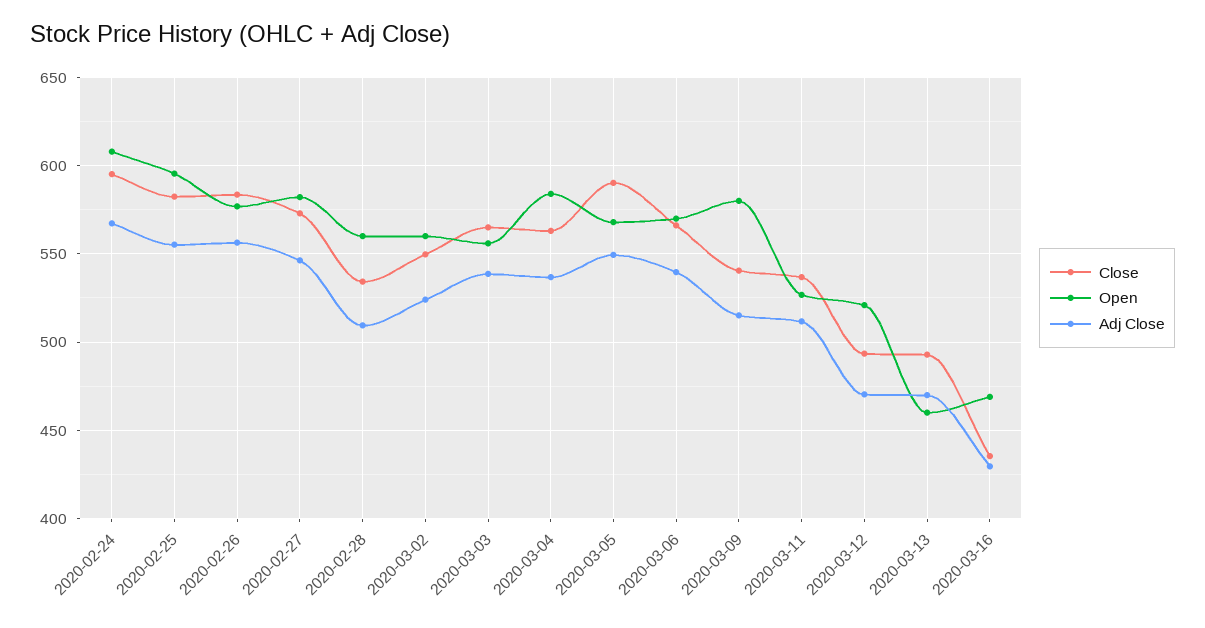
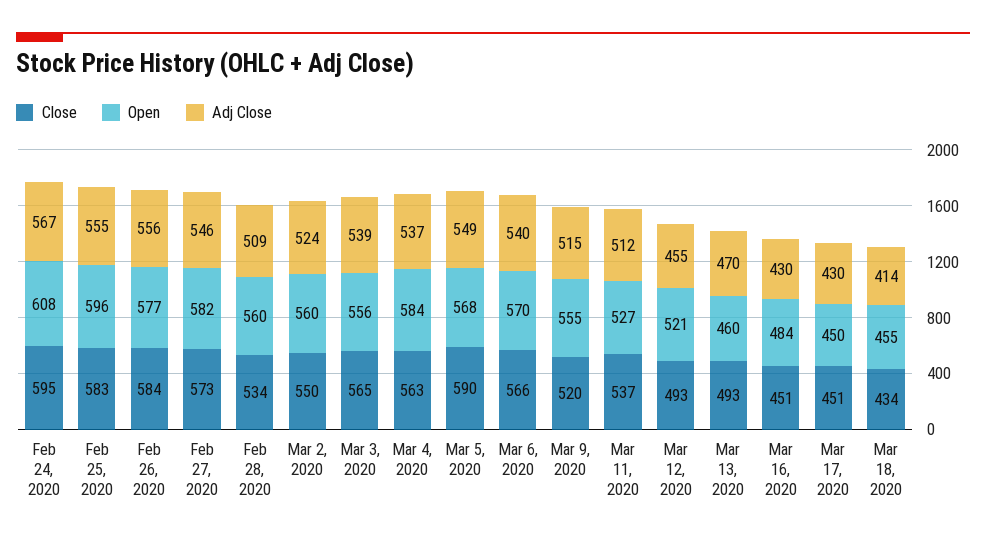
Close, 2020-03-09: 540 -> 520
Open, 2020-03-09: 580 -> 555
Adj Close, 2020-03-12: 470 -> 455
Close, 2020-03-16: 435 -> 451
Open, 2020-03-16: 470 -> 484
Close, Mar 17, 2020: none -> 451
Open, Mar 17, 2020: none -> 450
Adj Close, Mar 17, 2020: none -> 430
Close, Mar 18, 2020: none -> 434
Open, Mar 18, 2020: none -> 455
Adj Close, Mar 18, 2020: none -> 414

